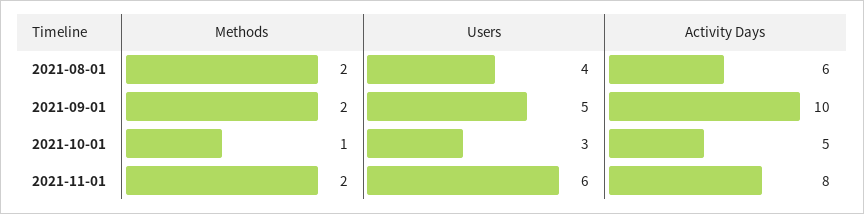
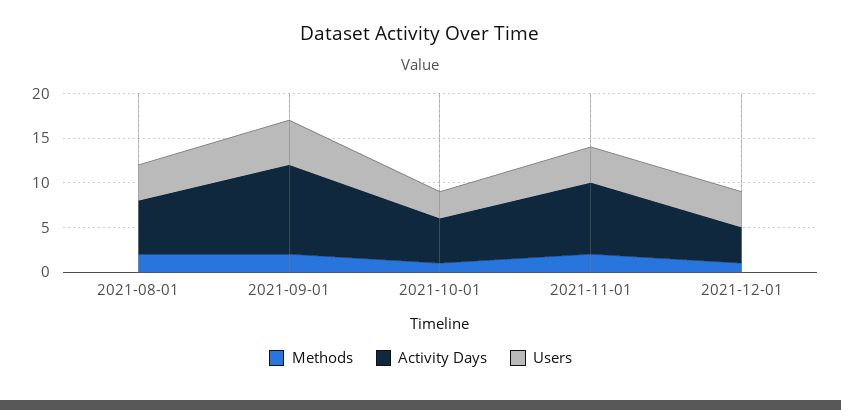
Users, 2021-11-01: 6 -> 4
Methods, 2021-12-01: none -> 1
Activity Days, 2021-12-01: none -> 4
Users, 2021-12-01: none -> 4

